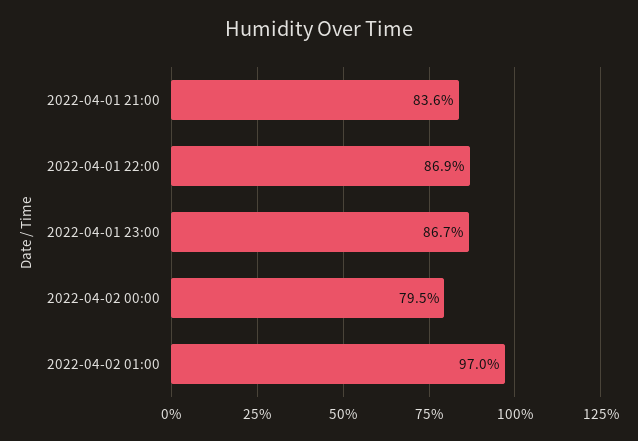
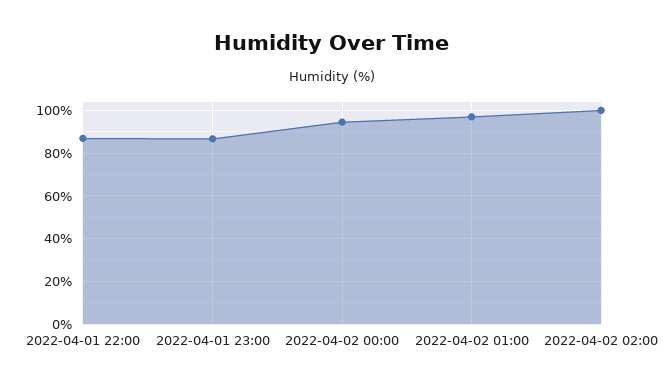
2022-04-01 21:00: 83.6 -> none
2022-04-02 00:00: 79.5 -> 95
2022-04-02 02:00: none -> 100

